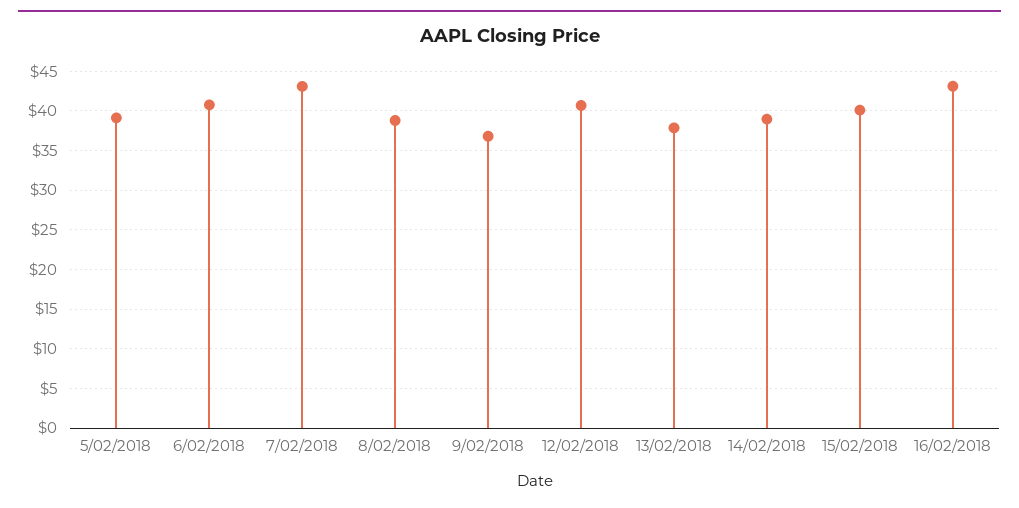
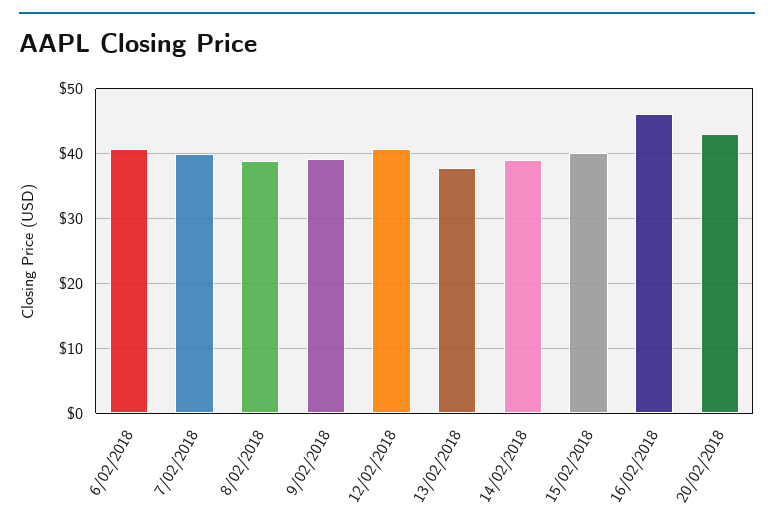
5/02/2018: 39 -> none
7/02/2018: 43 -> 40
9/02/2018: 37 -> 39
16/02/2018: 43 -> 46
20/02/2018: none -> 43

